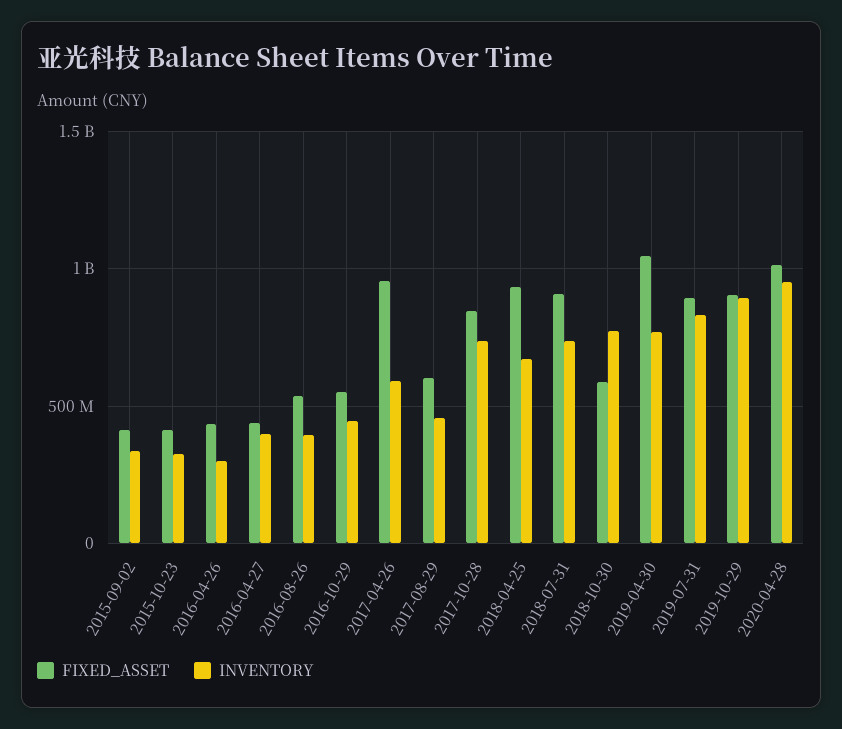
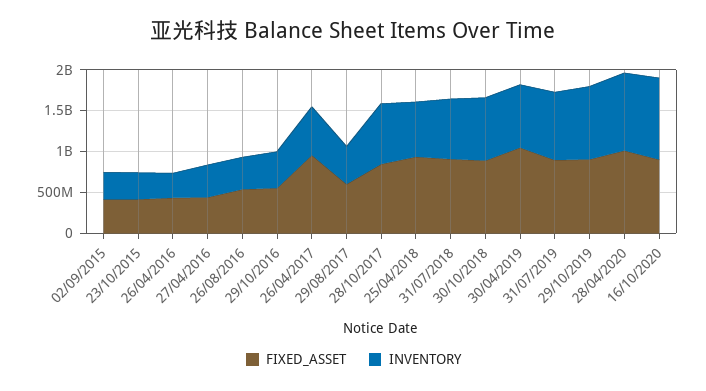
FIXED_ASSET, 2018-10-30: 600000000 -> 900000000
FIXED_ASSET, 16/10/2020: none -> 900000000
INVENTORY, 16/10/2020: none -> 1000000000

